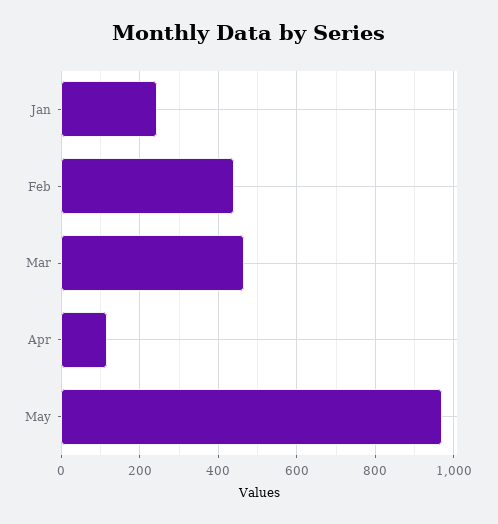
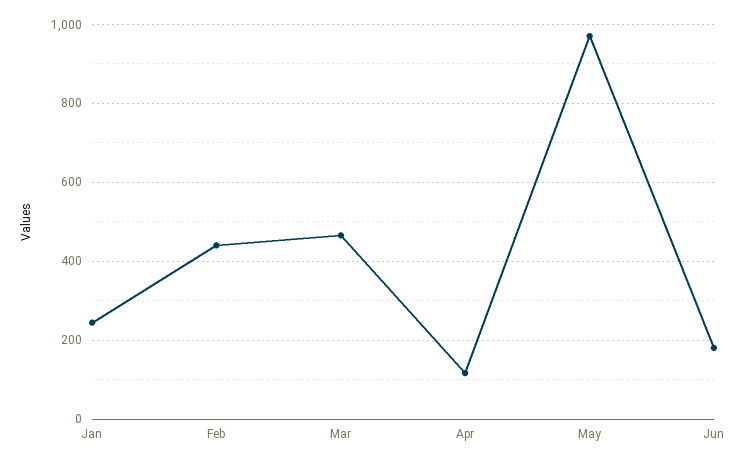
Jun: none -> 180

